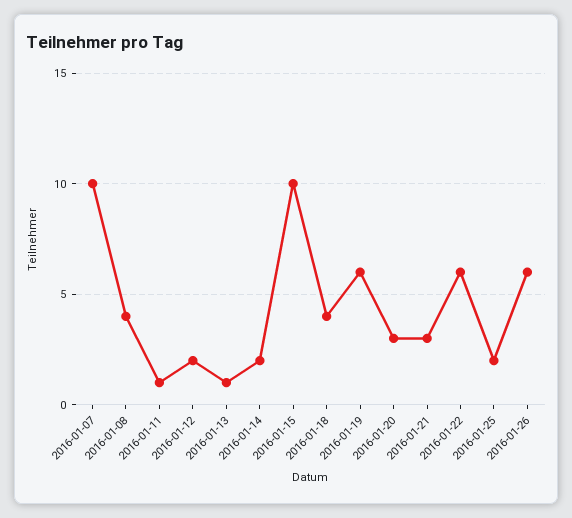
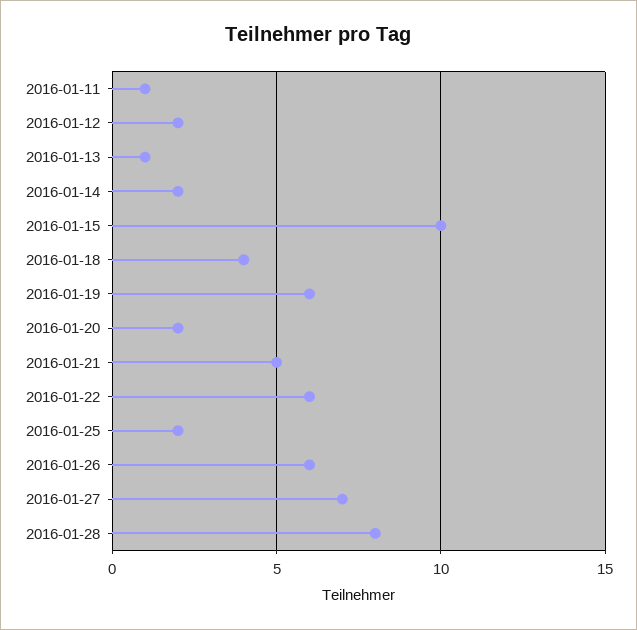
2016-01-07: 10 -> none
2016-01-08: 4 -> none
2016-01-20: 3 -> 2
2016-01-21: 3 -> 5
2016-01-27: none -> 7
2016-01-28: none -> 8

